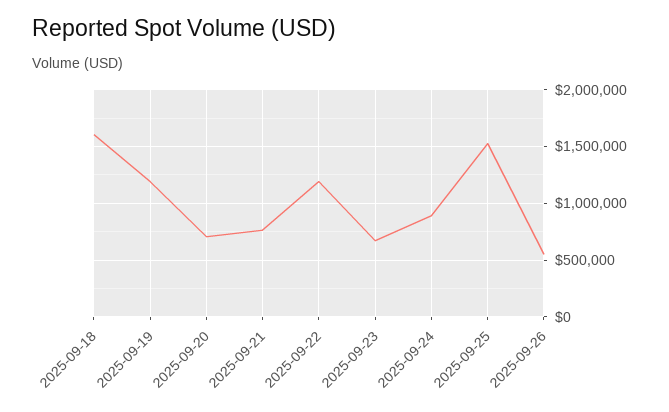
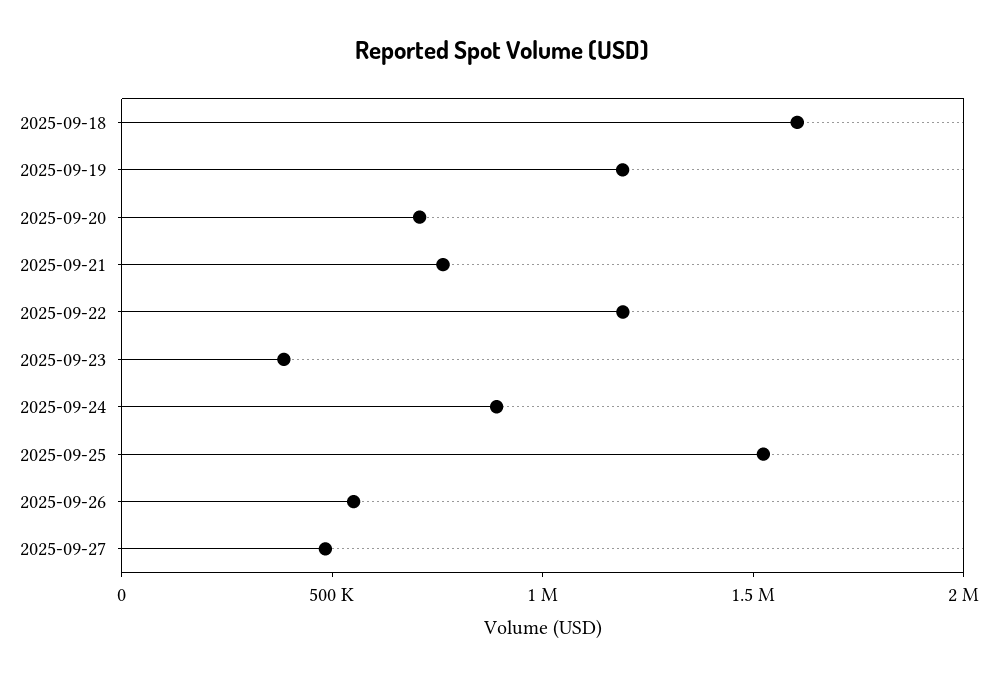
2025-09-23: 700000 -> 400000
2025-09-27: none -> 500000

